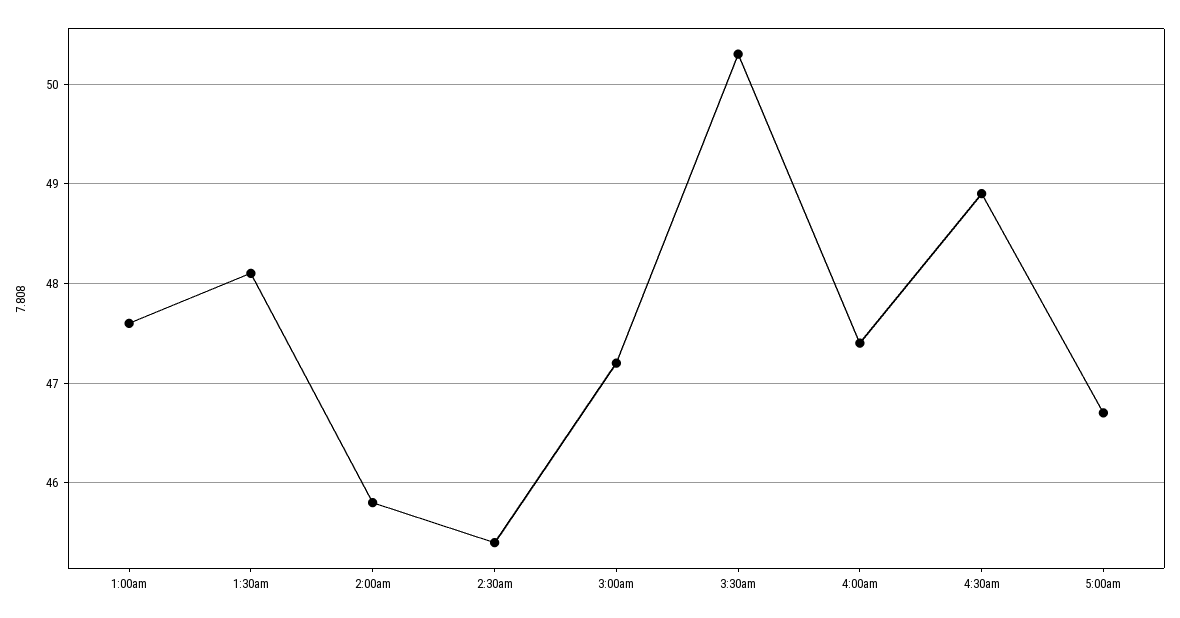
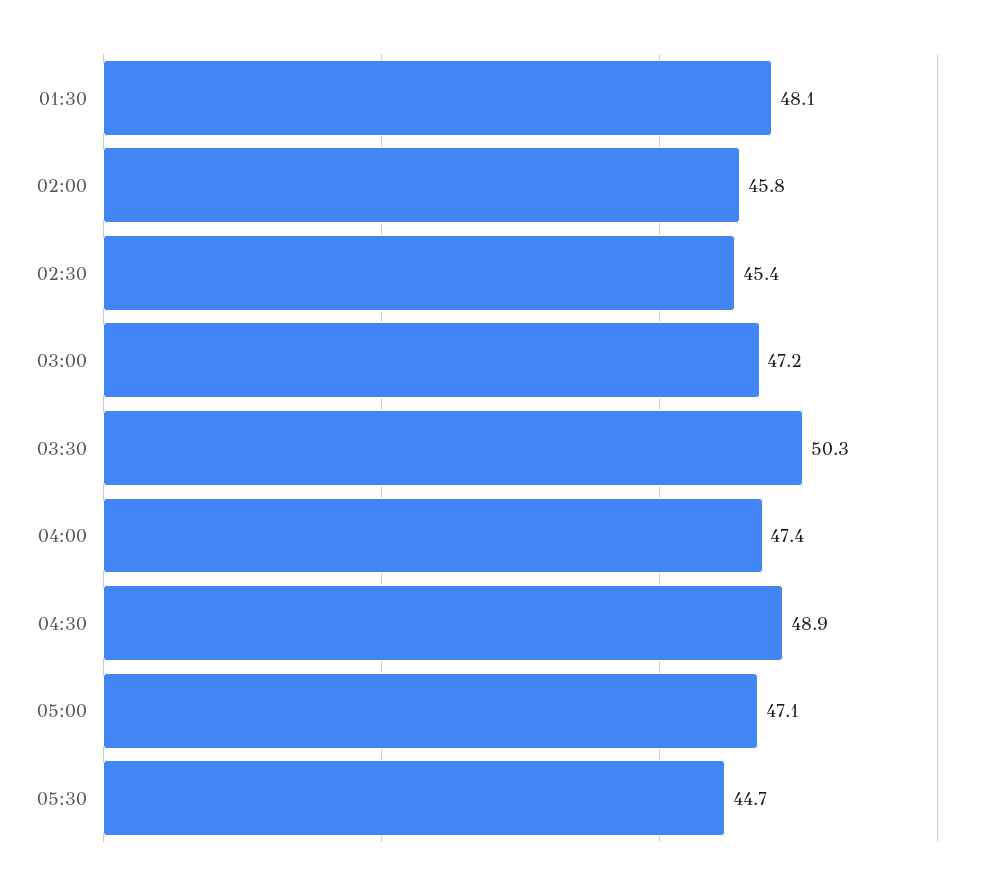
1:00am: 47.6 -> none
5:00am: 46.7 -> 47.1
05:30: none -> 44.7

